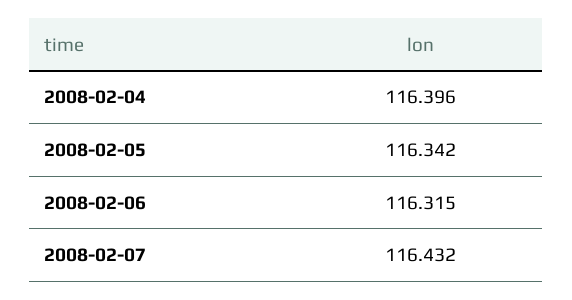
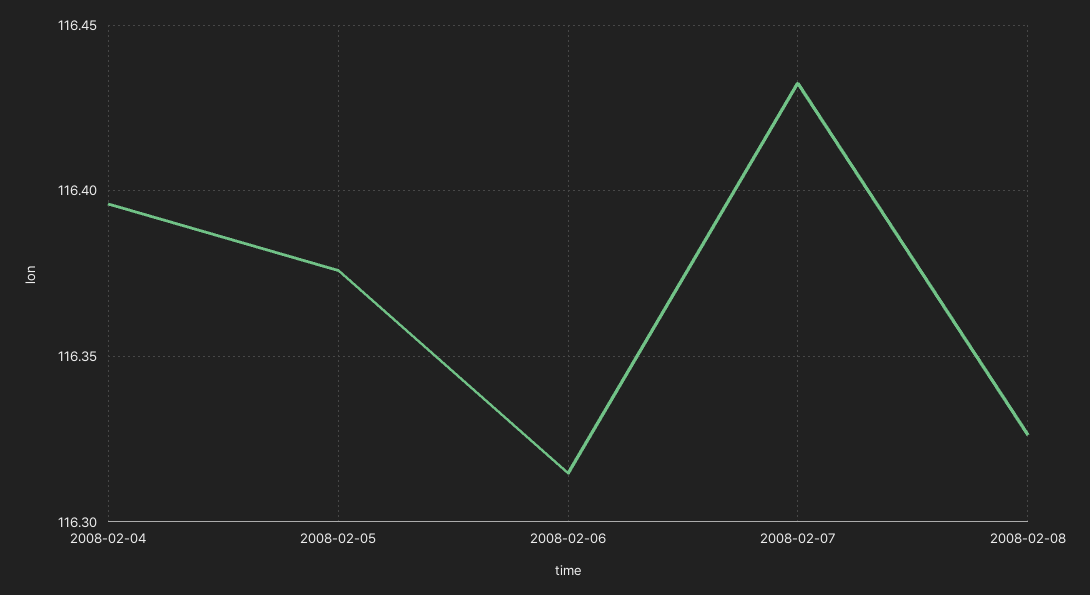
2008-02-05: 116.342 -> 116.375
2008-02-08: none -> 116.325

